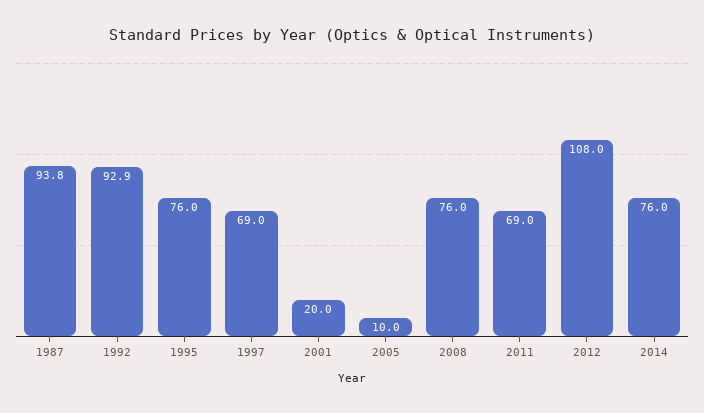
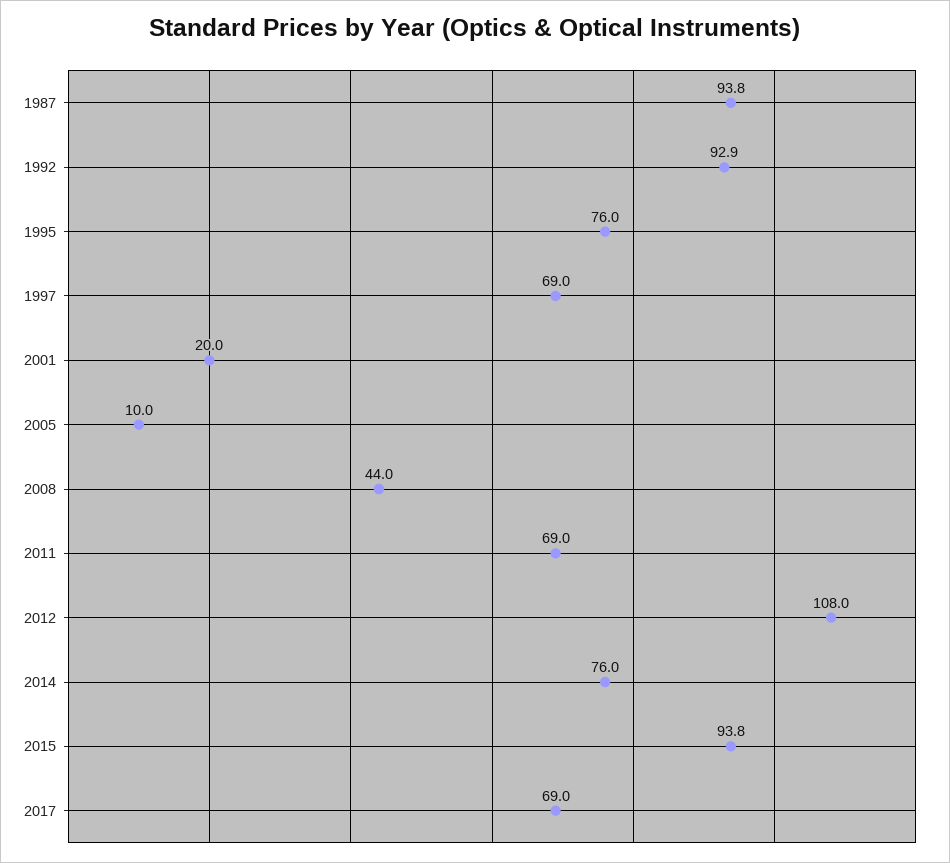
2008: 76 -> 44
2015: none -> 93.8
2017: none -> 69

